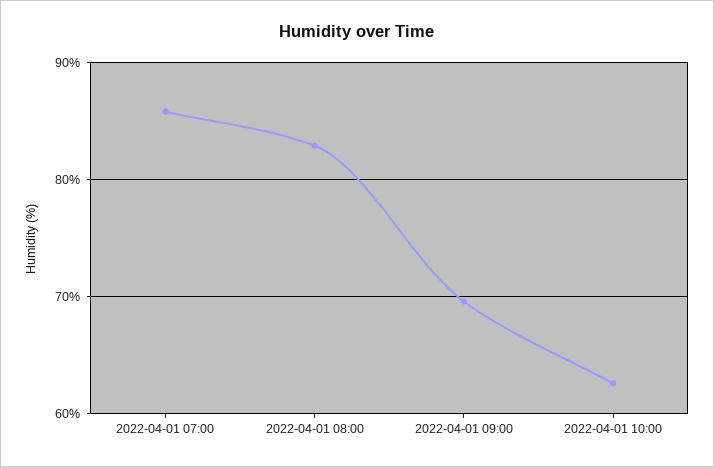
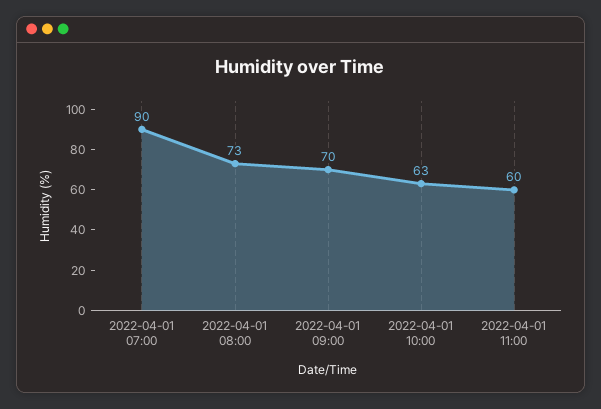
2022-04-01 07:00: 86 -> 90
2022-04-01 08:00: 83 -> 73
2022-04-01 11:00: none -> 60

